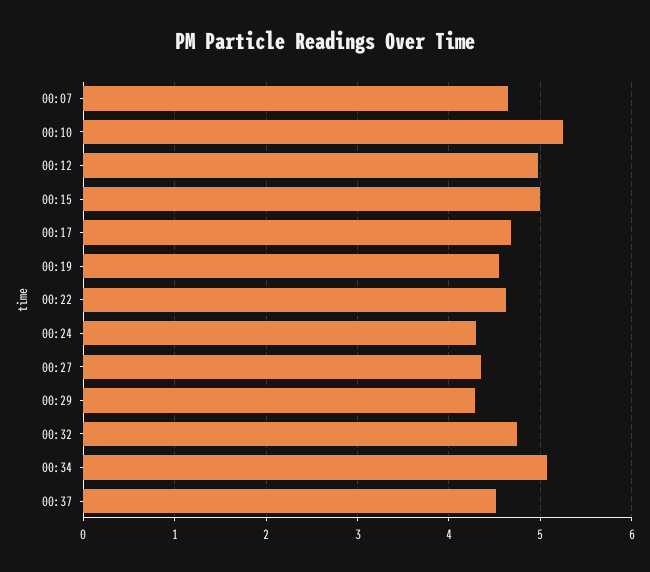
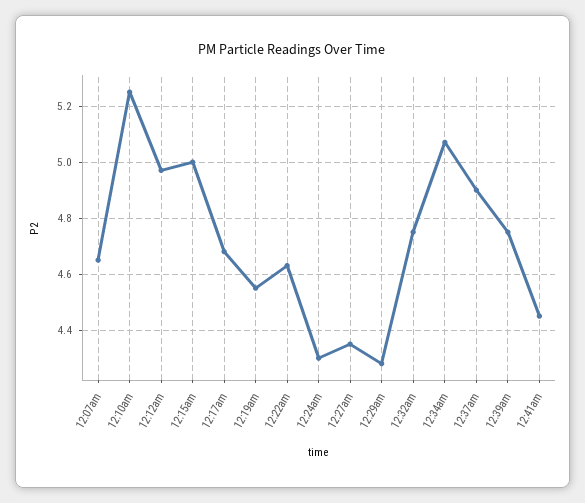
00:37: 4.5 -> 4.9
12:39am: none -> 4.75
12:41am: none -> 4.45

